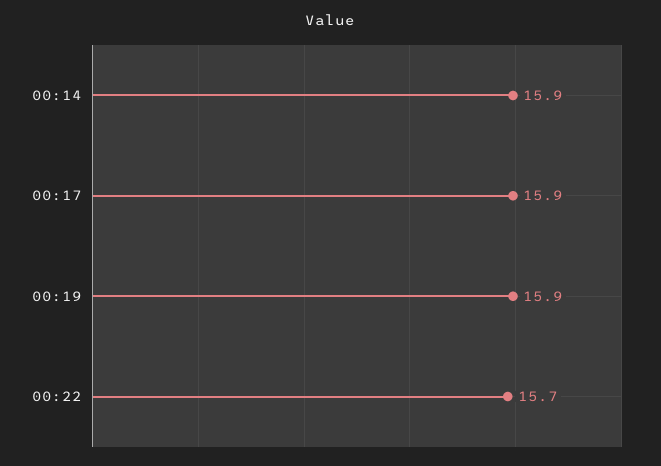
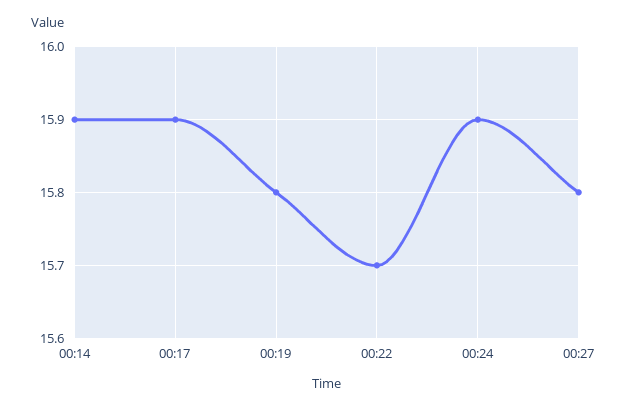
00:19: 15.9 -> 15.8
00:24: none -> 15.9
00:27: none -> 15.8

